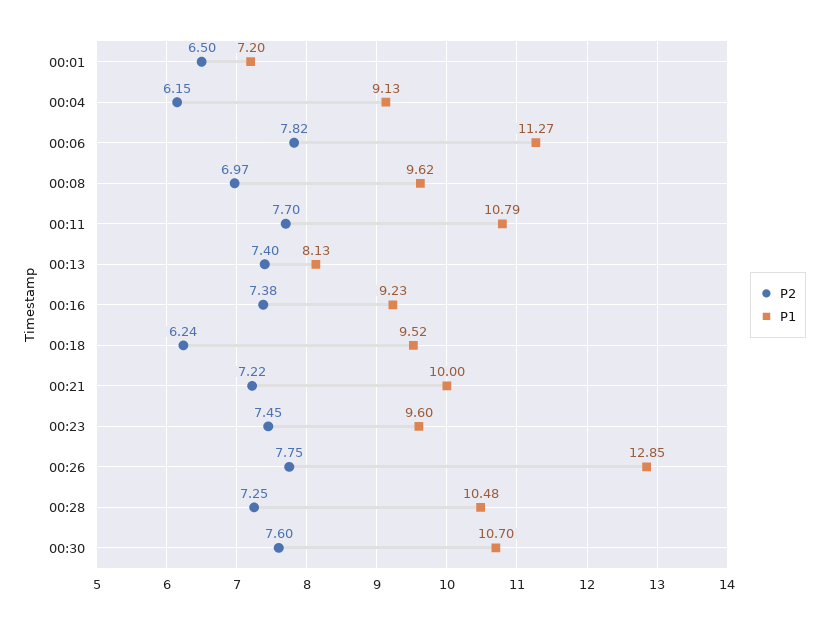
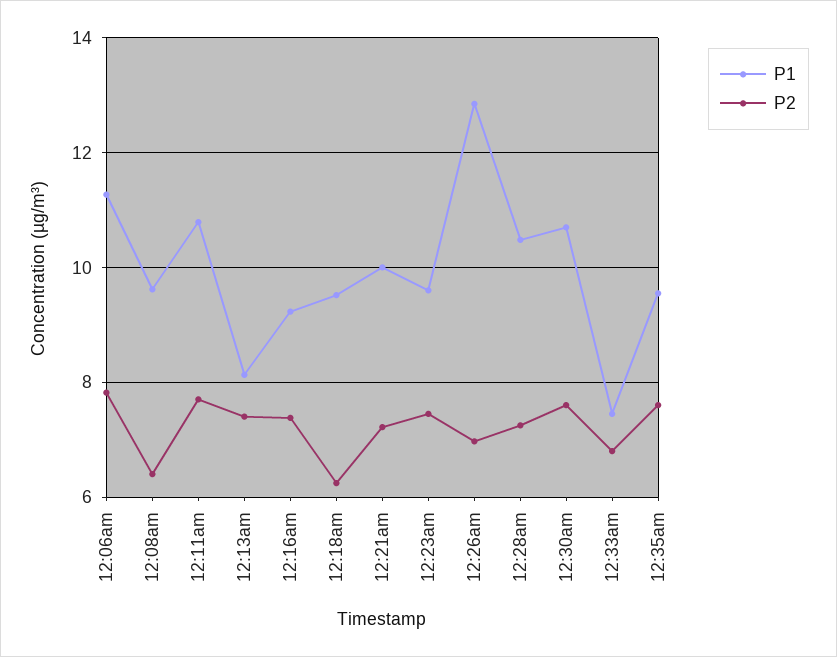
P2, 00:01: 6.5 -> none
P1, 00:01: 7.2 -> none
P2, 00:04: 6.15 -> none
P1, 00:04: 9.13 -> none
P2, 00:08: 6.97 -> 6.4
P2, 00:26: 7.75 -> 7
P1, 12:33am: none -> 7.4
P2, 12:33am: none -> 6.8
P1, 12:35am: none -> 9.6
P2, 12:35am: none -> 7.6

